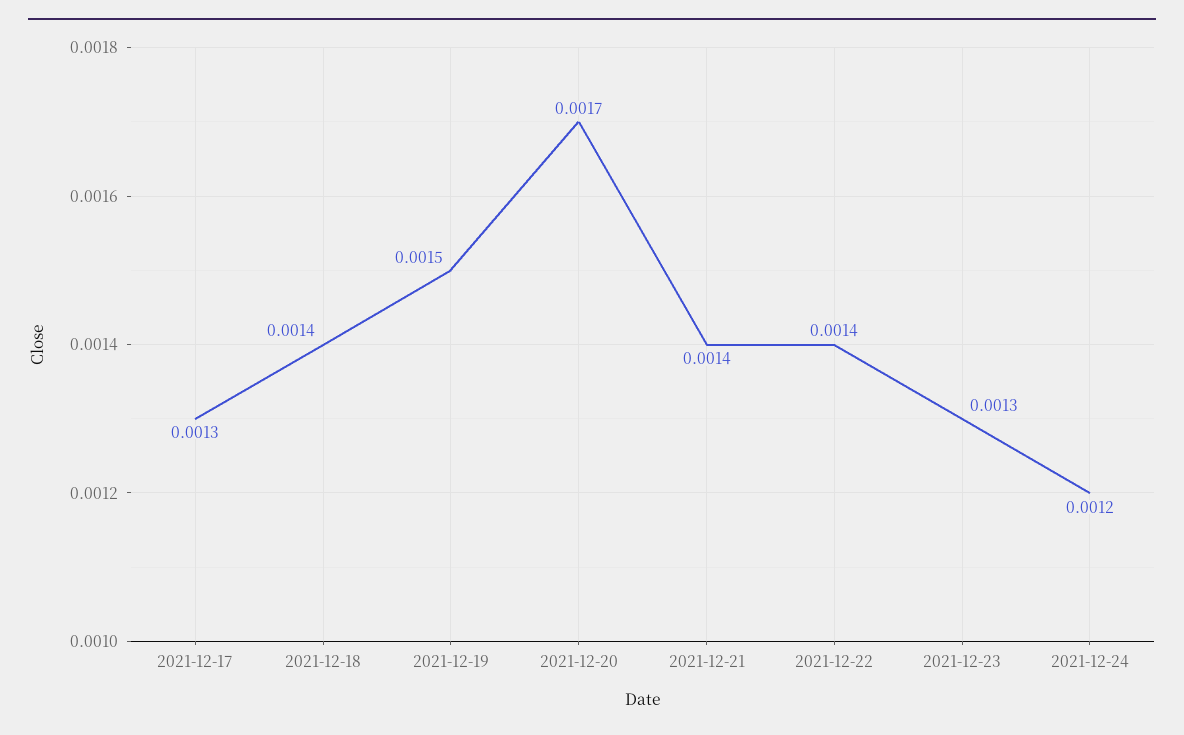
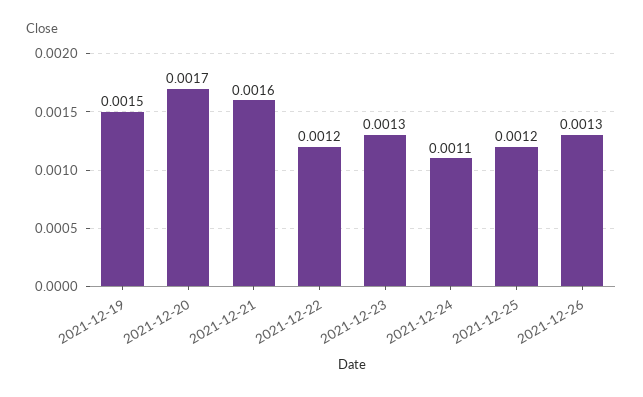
2021-12-17: 0.0013 -> none
2021-12-18: 0.0014 -> none
2021-12-21: 0.0014 -> 0.0016
2021-12-22: 0.0014 -> 0.0012
2021-12-24: 0.0012 -> 0.0011
2021-12-25: none -> 0.0012
2021-12-26: none -> 0.0013

